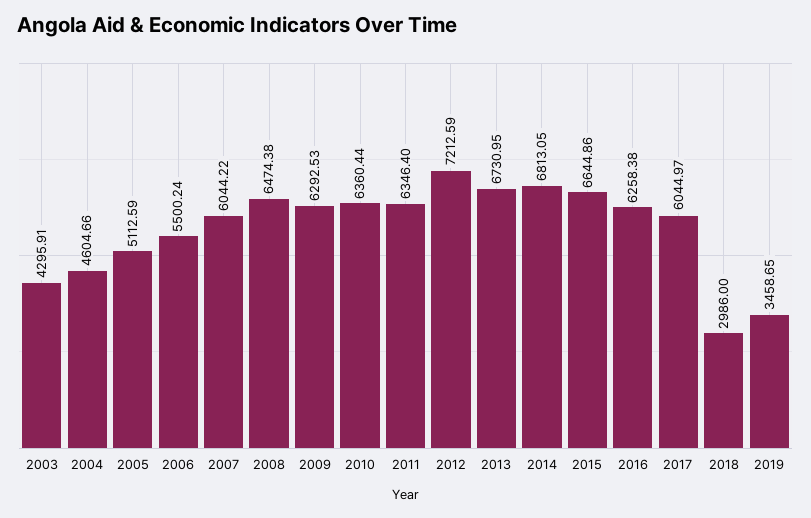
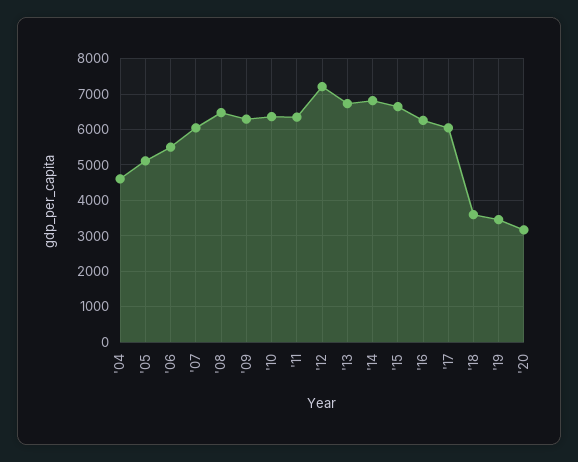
2003: 4295.91 -> none
2018: 2986 -> 3600
'20: none -> 3200

